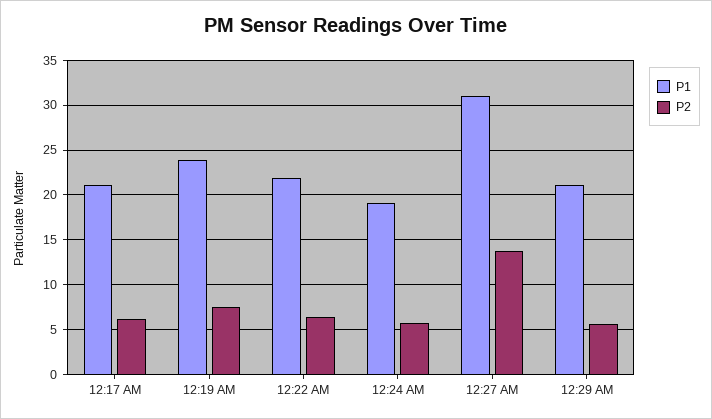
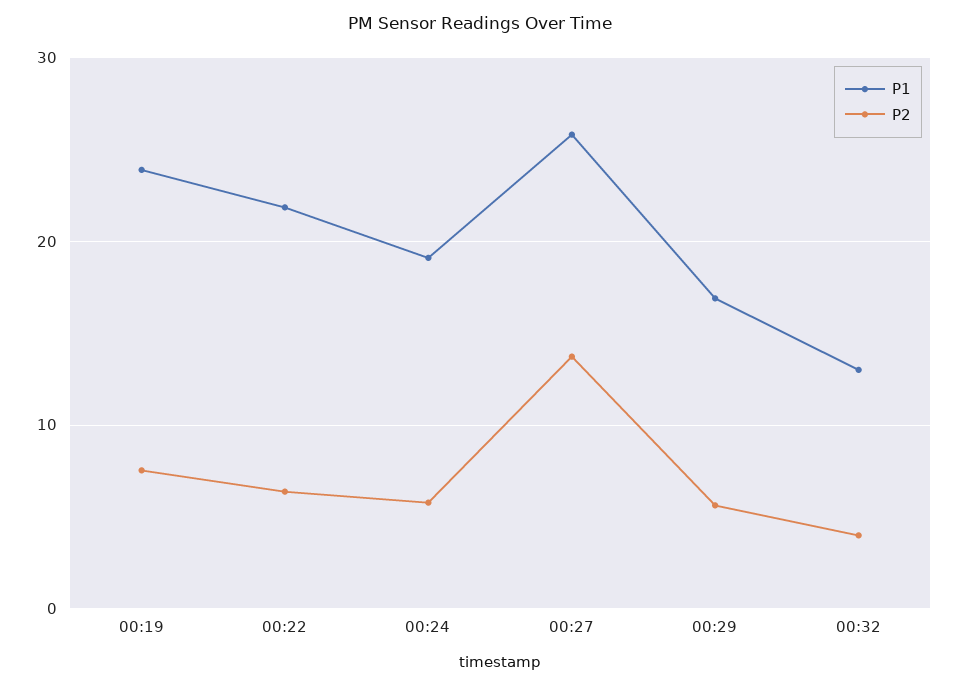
P1, 12:17 AM: 21 -> none
P2, 12:17 AM: 6 -> none
P1, 12:27 AM: 31 -> 26
P1, 12:29 AM: 21 -> 17
P1, 00:32: none -> 13
P2, 00:32: none -> 4

